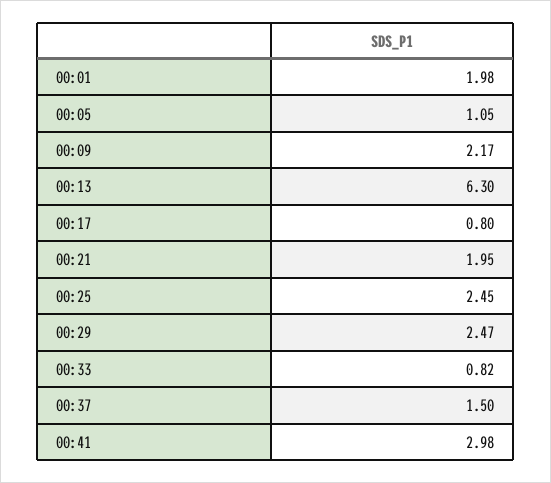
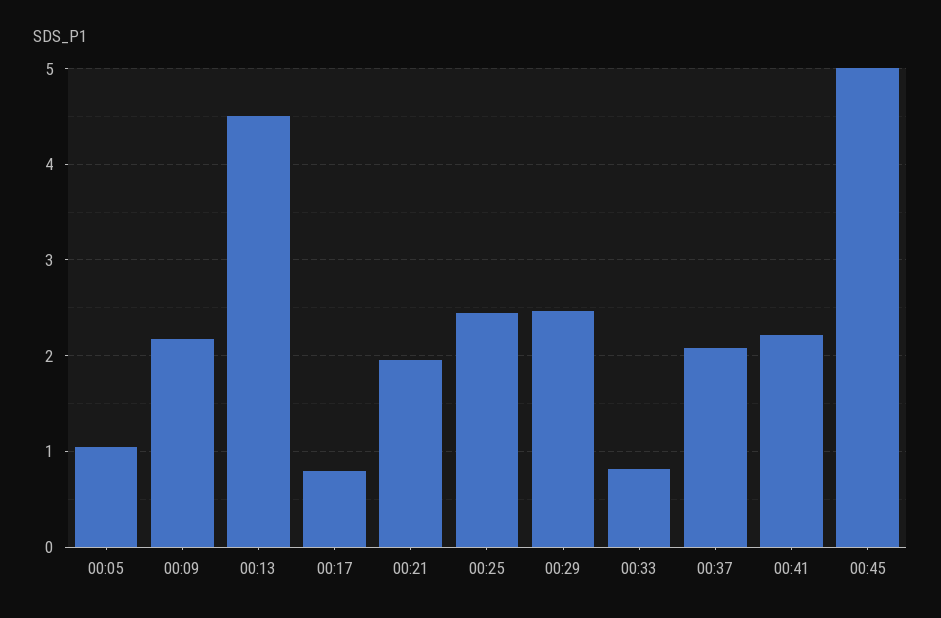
00:01: 1.98 -> none
00:13: 6.3 -> 4.5
00:37: 1.5 -> 2.1
00:41: 2.98 -> 2.2
00:45: none -> 5

